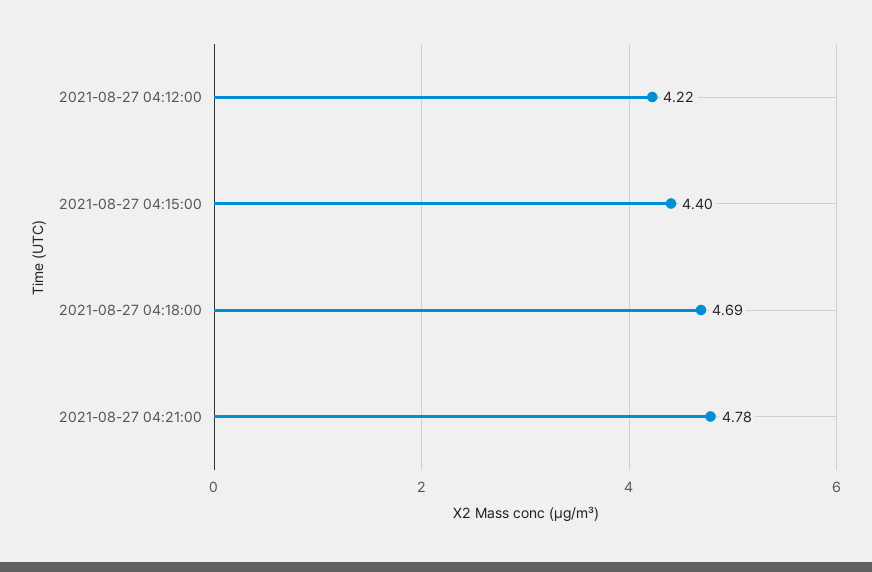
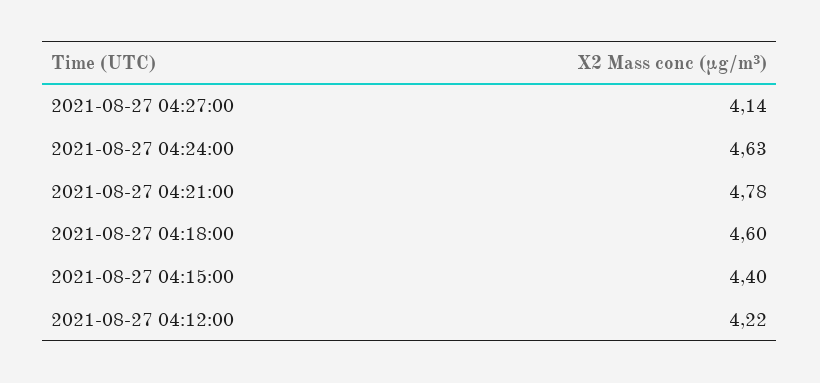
2021-08-27 04:18:00: 4.69 -> 4.6
2021-08-27 04:27:00: none -> 4.14
2021-08-27 04:24:00: none -> 4.63

